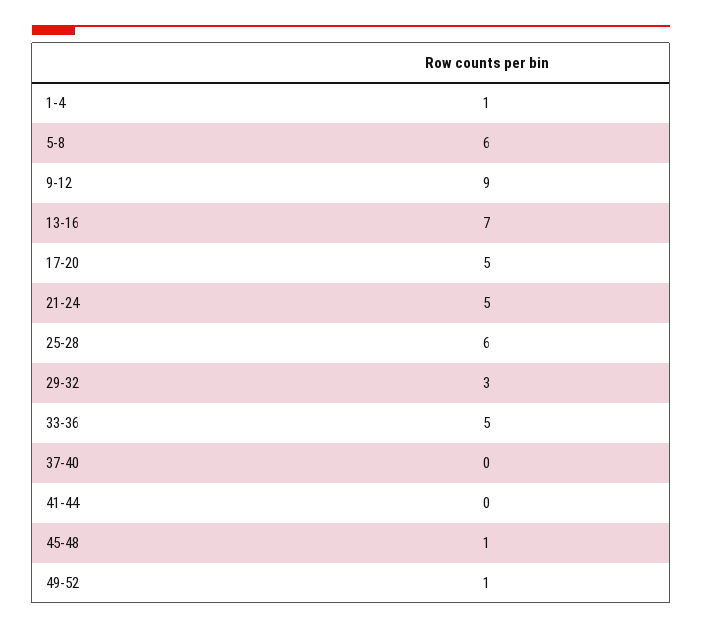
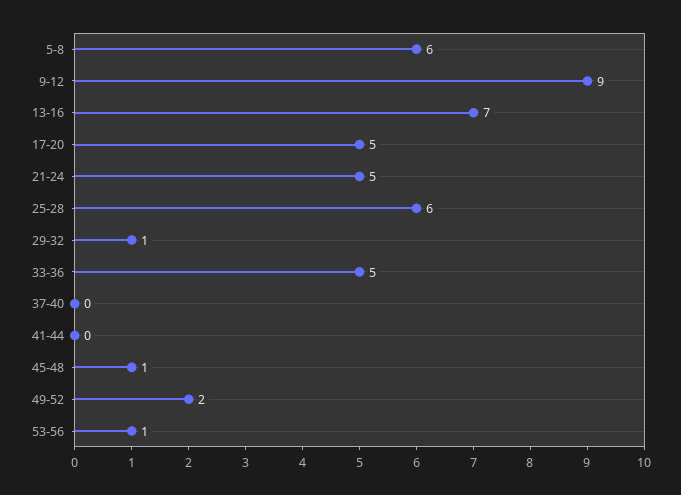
1-4: 1 -> none
29-32: 3 -> 1
49-52: 1 -> 2
53-56: none -> 1

